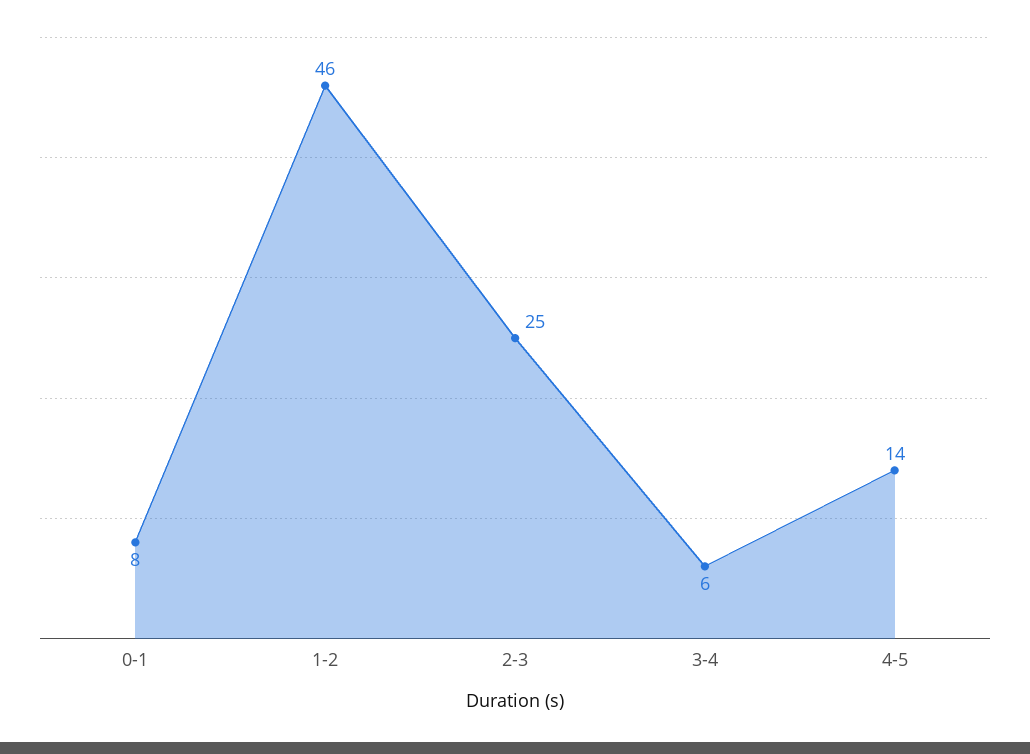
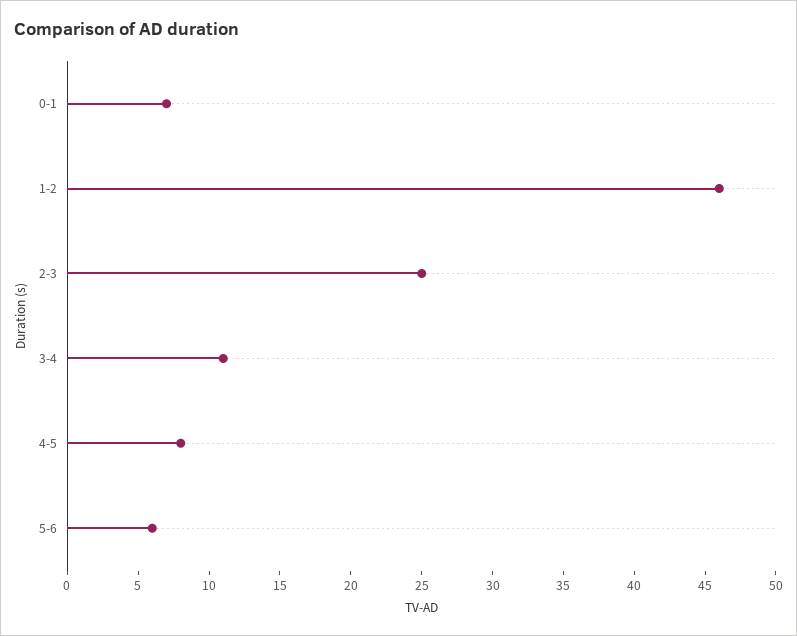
0-1: 8 -> 7
3-4: 6 -> 11
4-5: 14 -> 8
5-6: none -> 6

